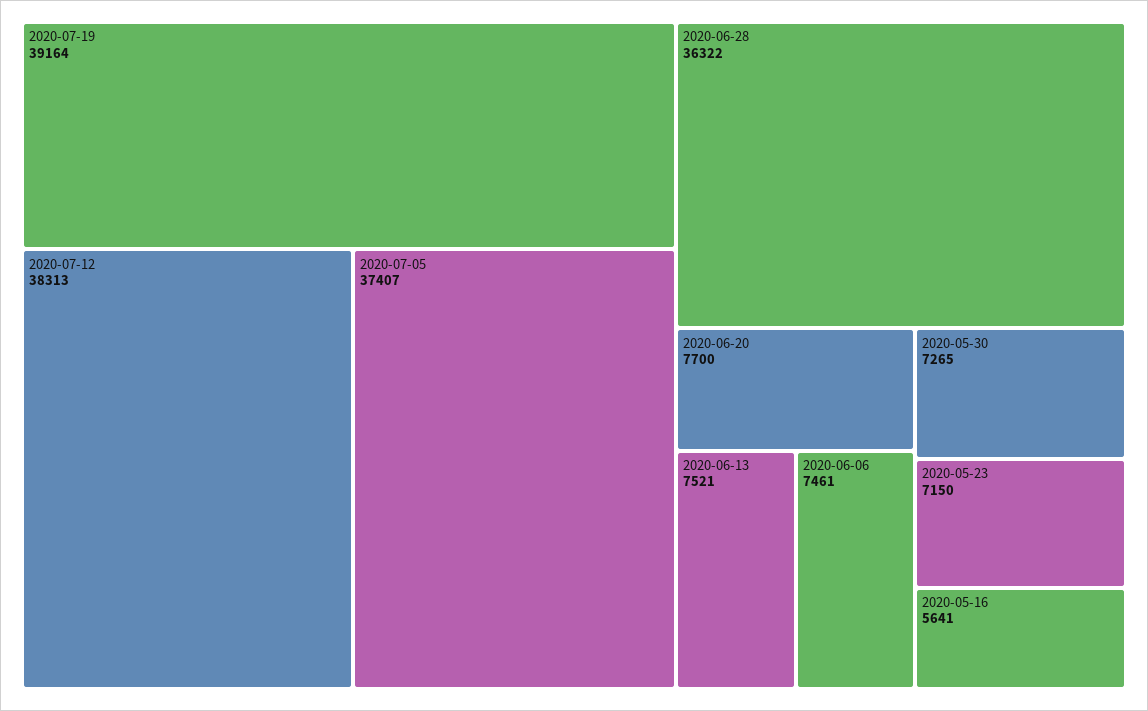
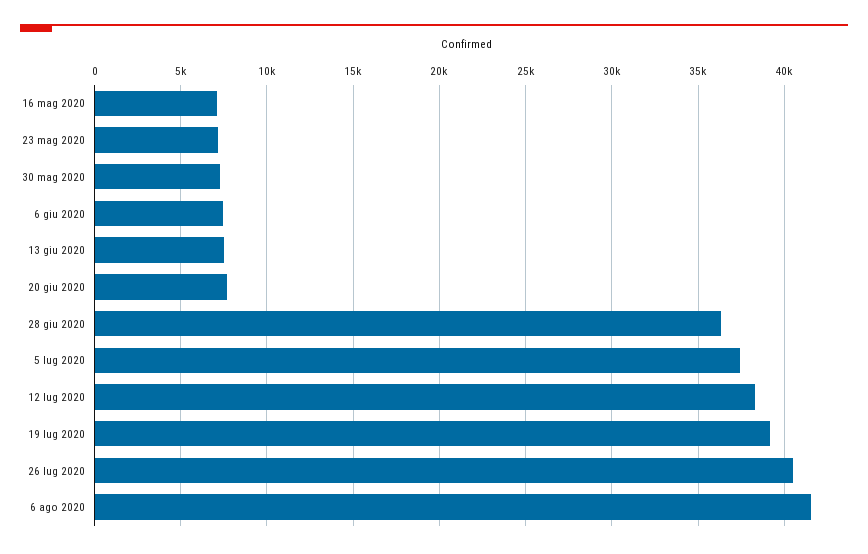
2020-05-16: 5641 -> 7000
26 lug 2020: none -> 40500
6 ago 2020: none -> 41500

